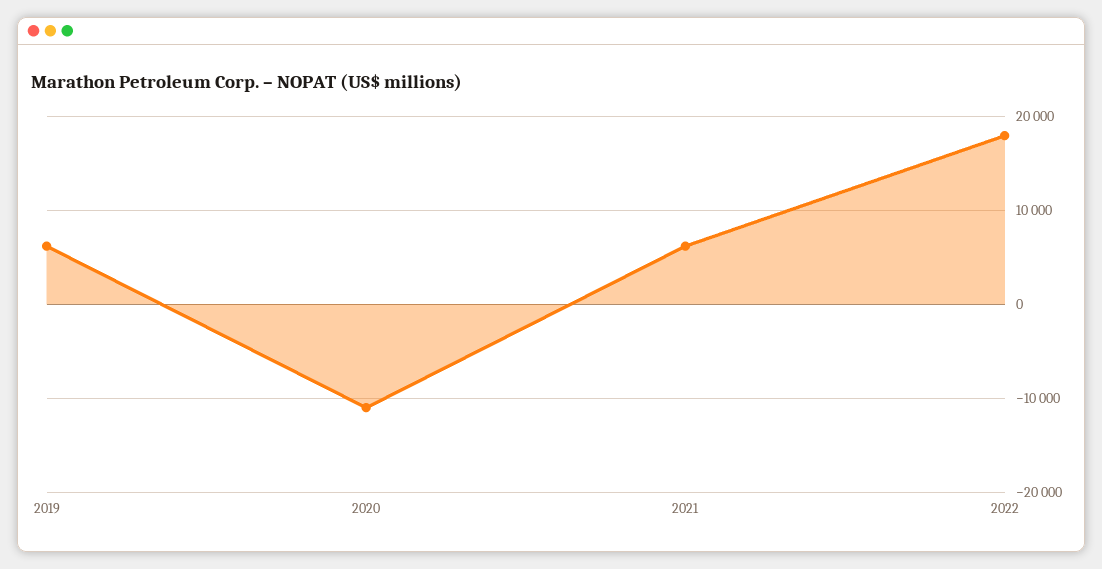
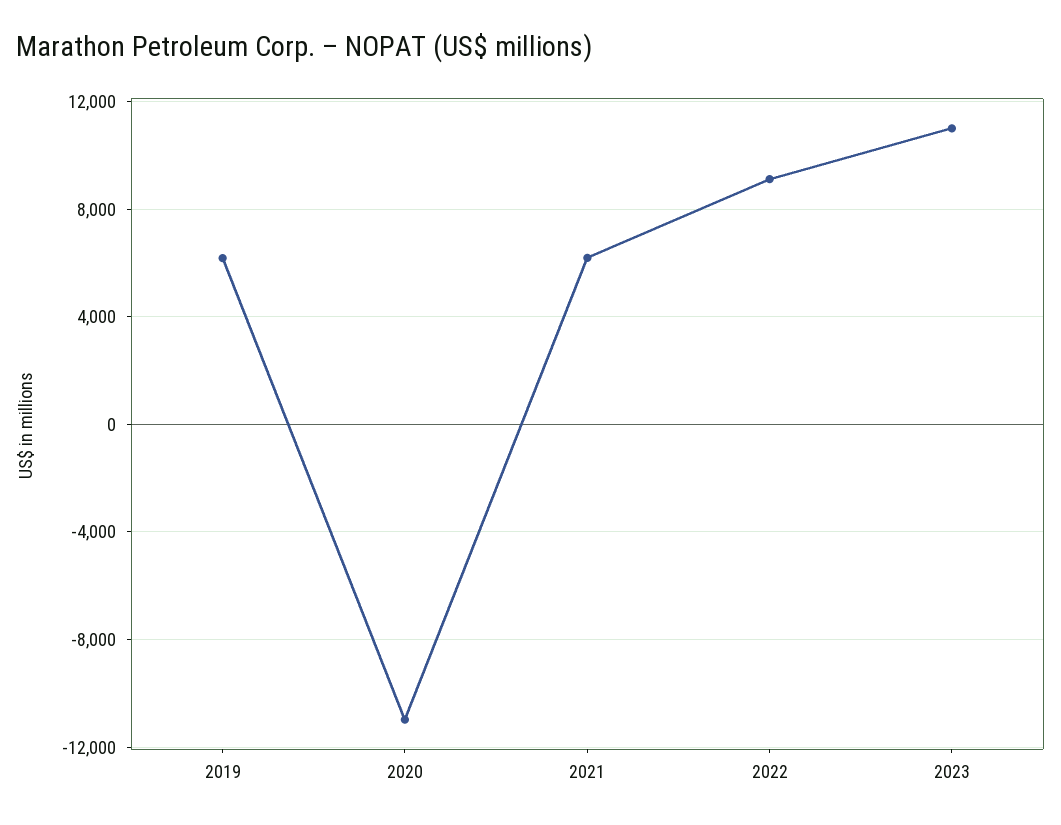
2022: 18000 -> 9000
2023: none -> 11000

